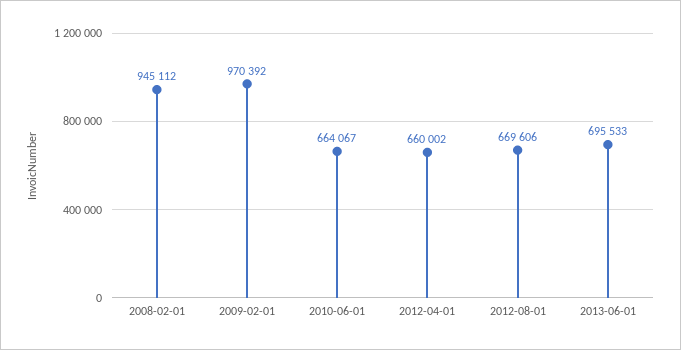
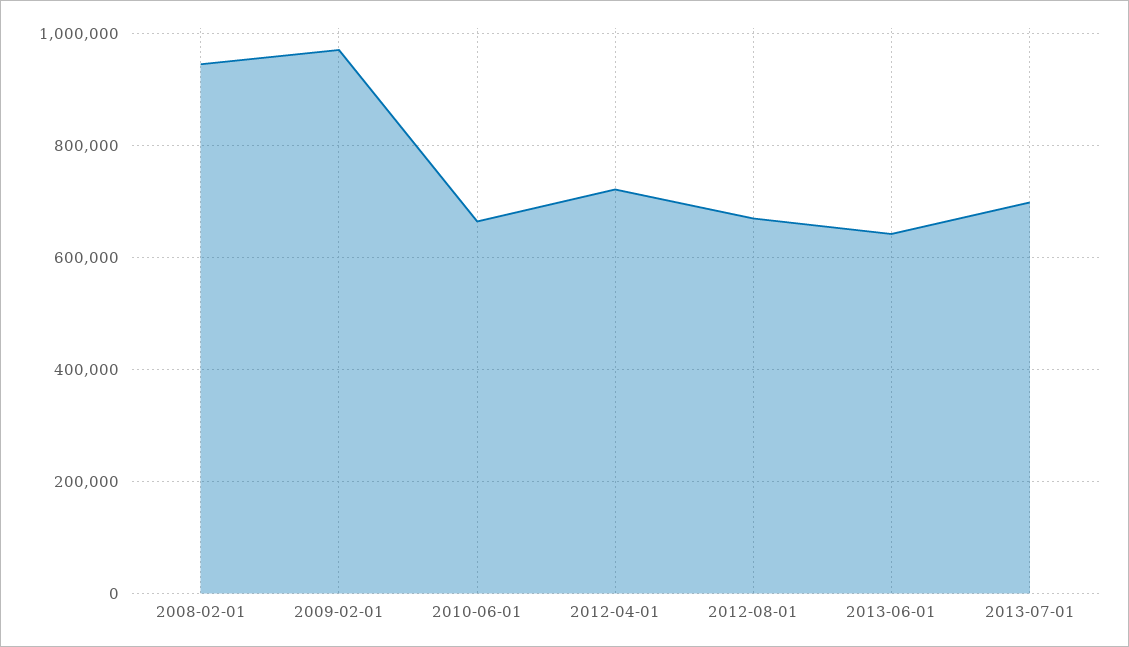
2012-04-01: 660002 -> 720000
2013-06-01: 695533 -> 640000
2013-07-01: none -> 700000

